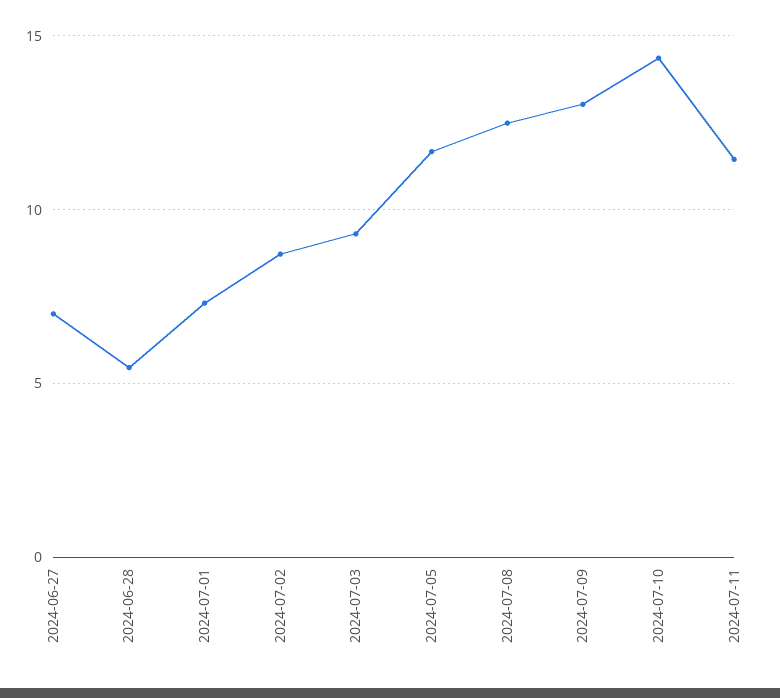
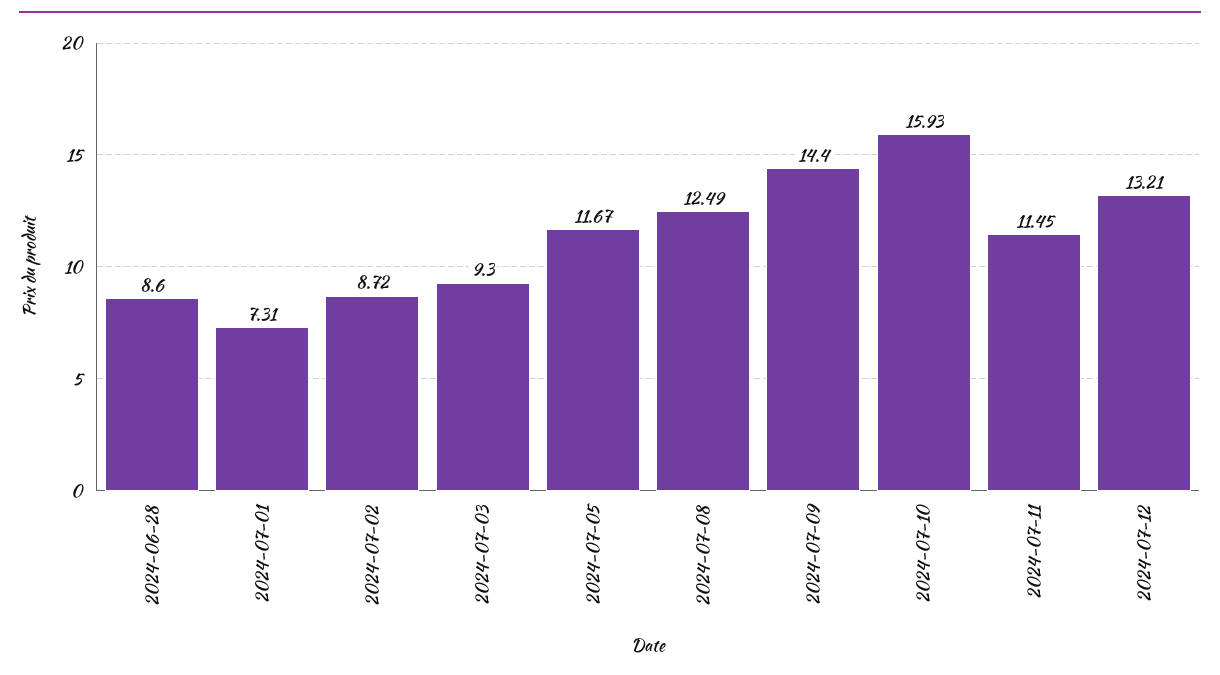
2024-06-27: 7 -> none
2024-06-28: 5.5 -> 8.6
2024-07-09: 13 -> 14.4
2024-07-10: 14.5 -> 15.93
2024-07-12: none -> 13.21

